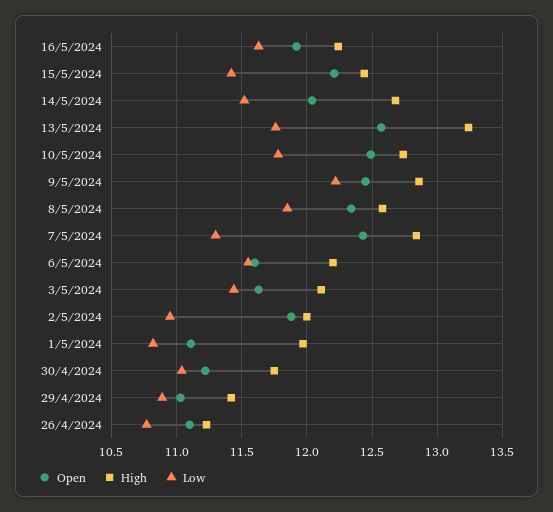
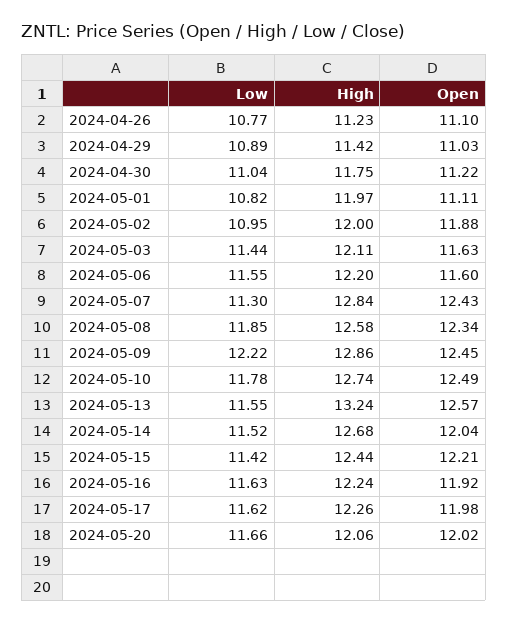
Low, 13/5/2024: 11.75 -> 11.55
Low, 2024-05-17: none -> 11.62
High, 2024-05-17: none -> 12.26
Open, 2024-05-17: none -> 11.98
Low, 2024-05-20: none -> 11.66
High, 2024-05-20: none -> 12.06
Open, 2024-05-20: none -> 12.02

